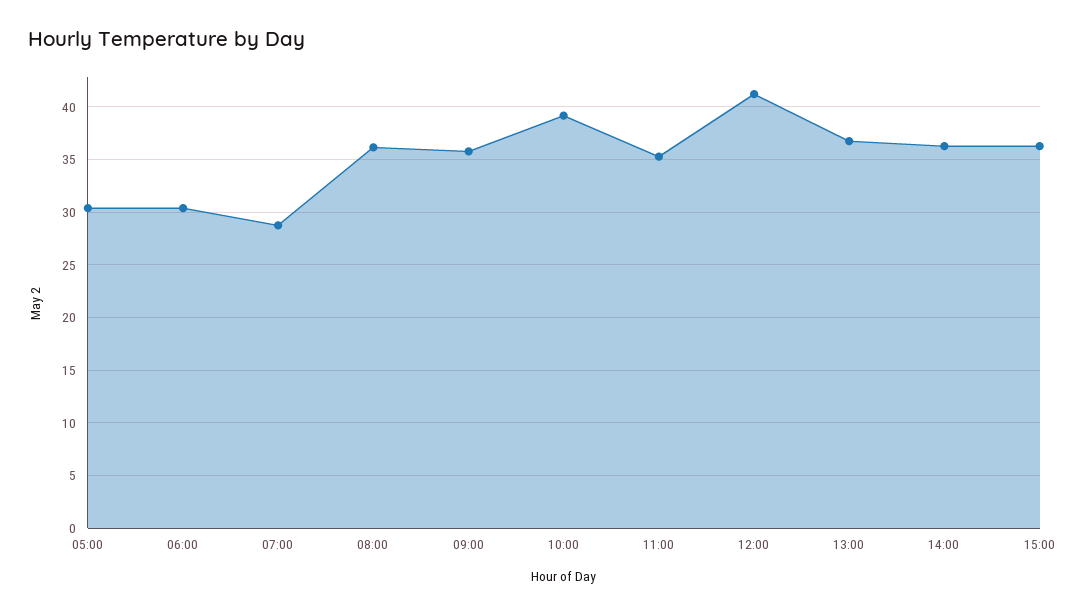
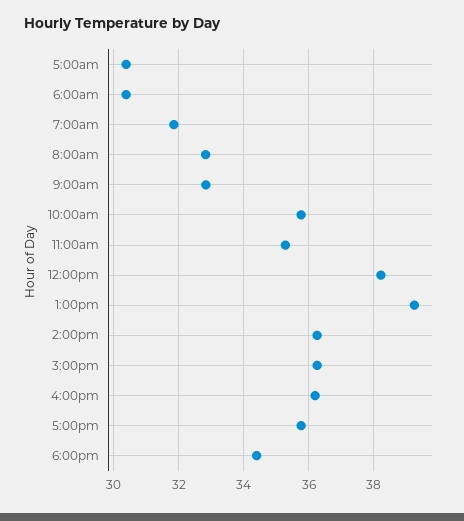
07:00: 29 -> 31.8
08:00: 36 -> 32.8
09:00: 36 -> 32.8
10:00: 39 -> 35.8
12:00: 41 -> 38.2
13:00: 37 -> 39.2
4:00pm: none -> 36.2
5:00pm: none -> 35.8
6:00pm: none -> 34.4

